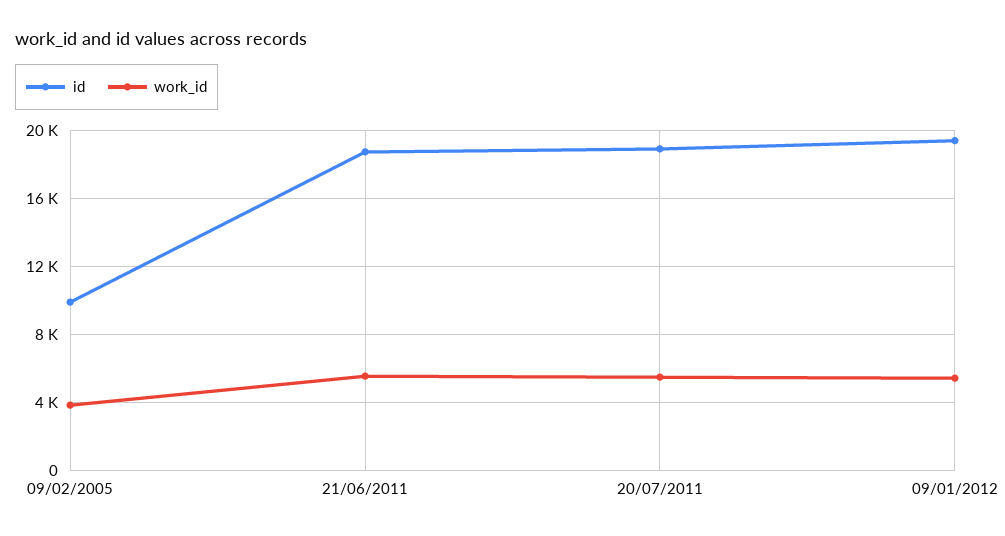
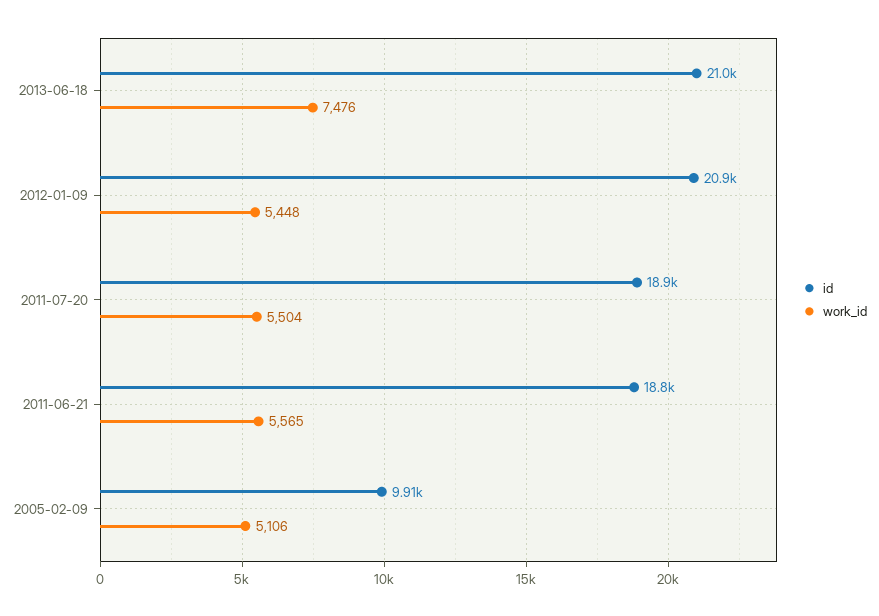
work_id, 09/02/2005: 4000 -> 5106
id, 09/01/2012: 19500 -> 20900
id, 2013-06-18: none -> 21000
work_id, 2013-06-18: none -> 7476

